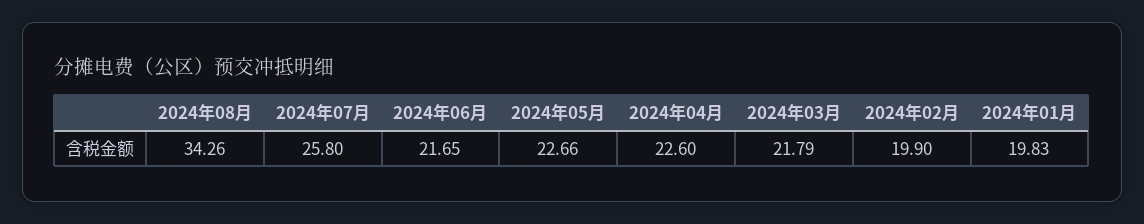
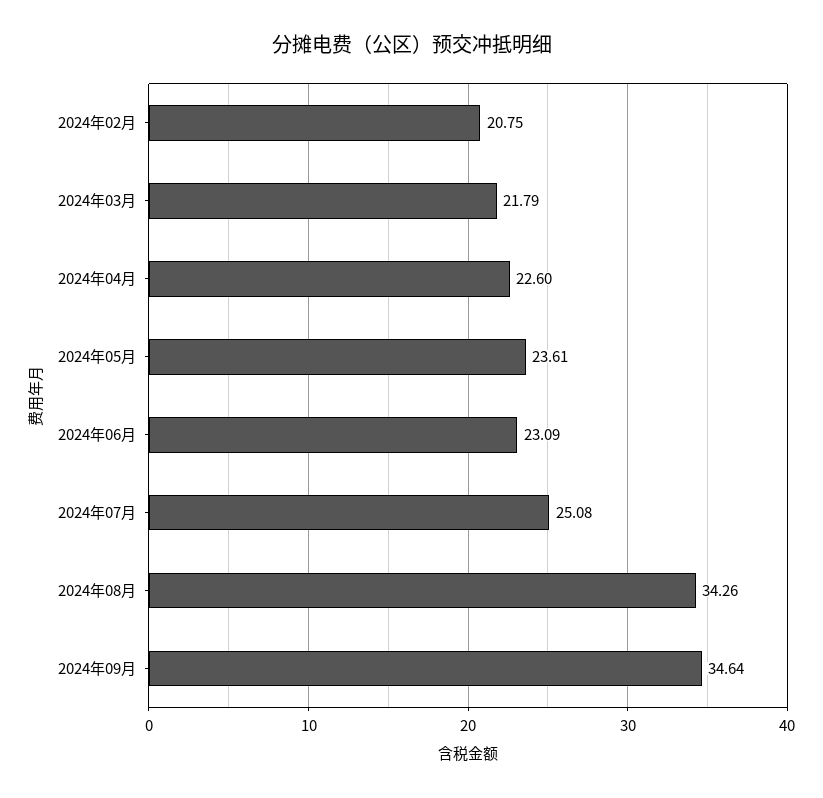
2024年07月: 25.8 -> 25.08
2024年06月: 21.65 -> 23.09
2024年05月: 22.66 -> 23.61
2024年02月: 19.9 -> 20.75
2024年01月: 19.83 -> none
2024年09月: none -> 34.64

